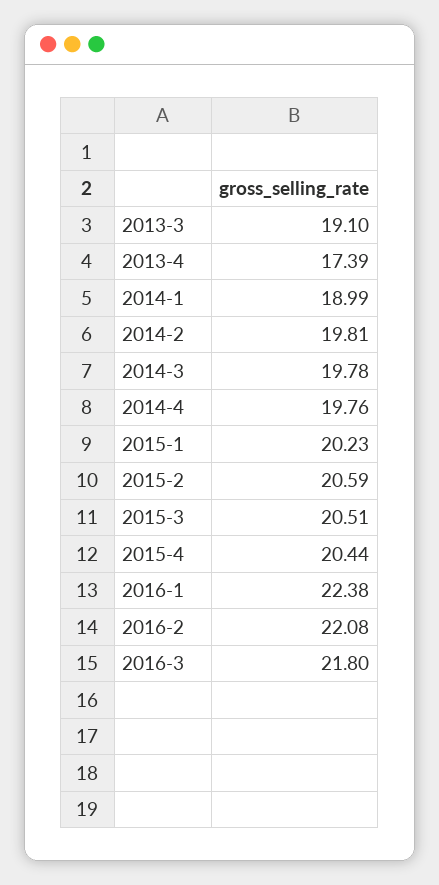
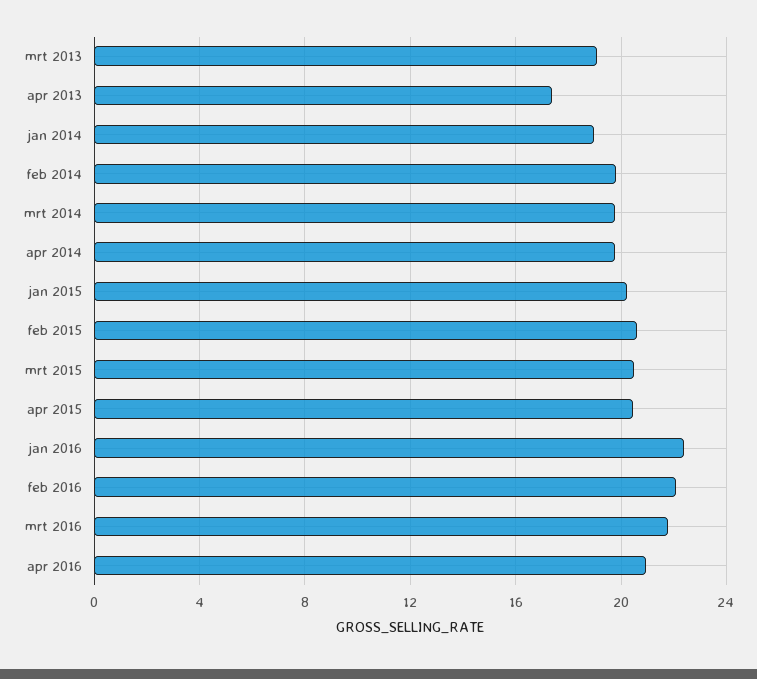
apr 2016: none -> 21

